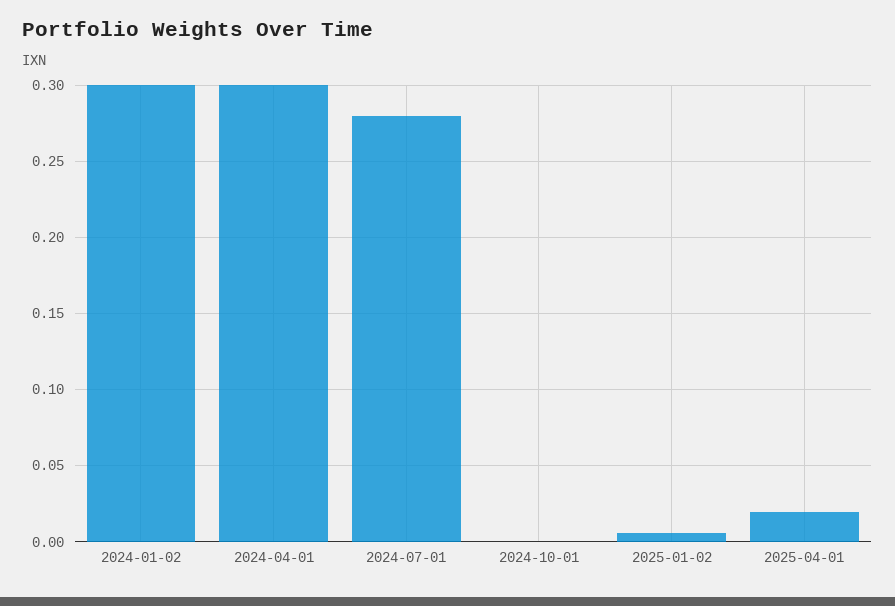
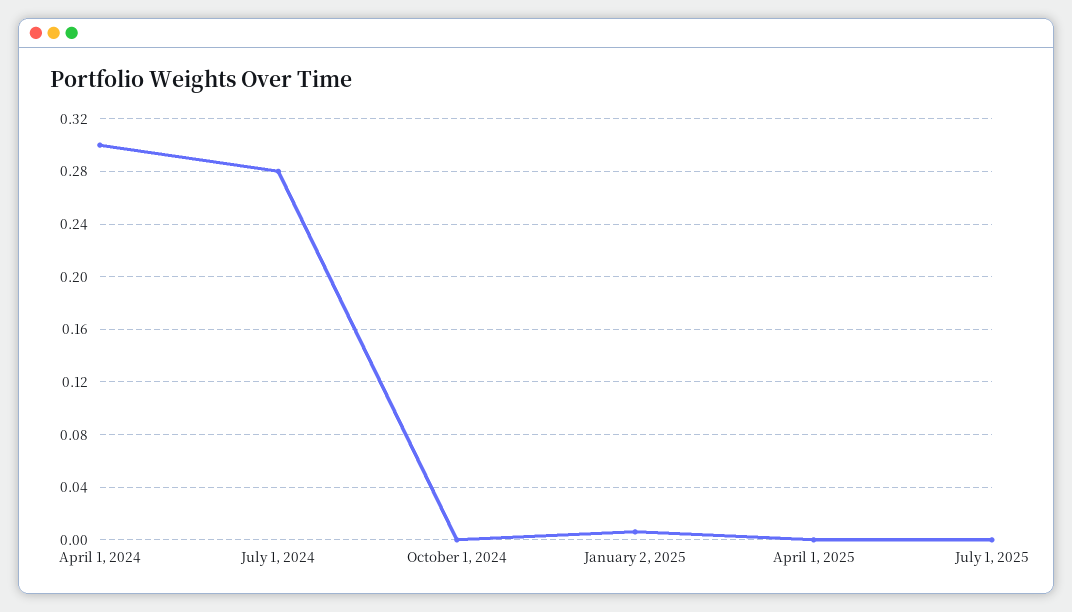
2024-01-02: 0.3 -> none
2025-04-01: 0.02 -> 0
July 1, 2025: none -> 0

